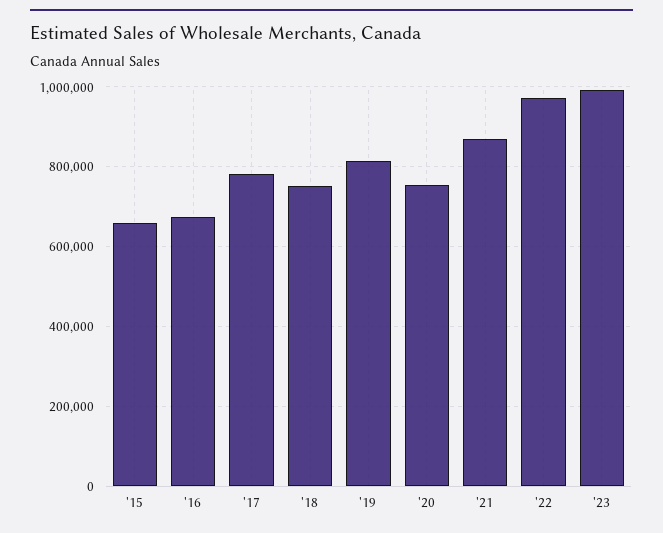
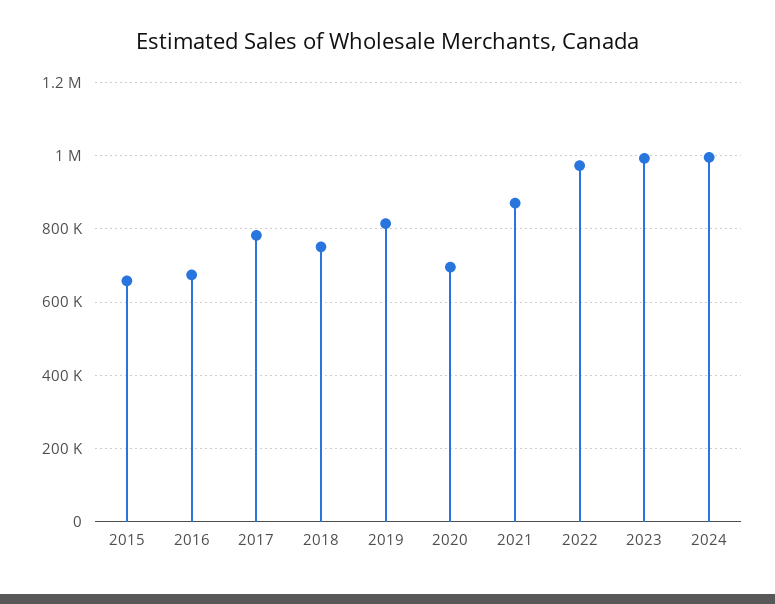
'20: 760000 -> 700000
2024: none -> 1000000

